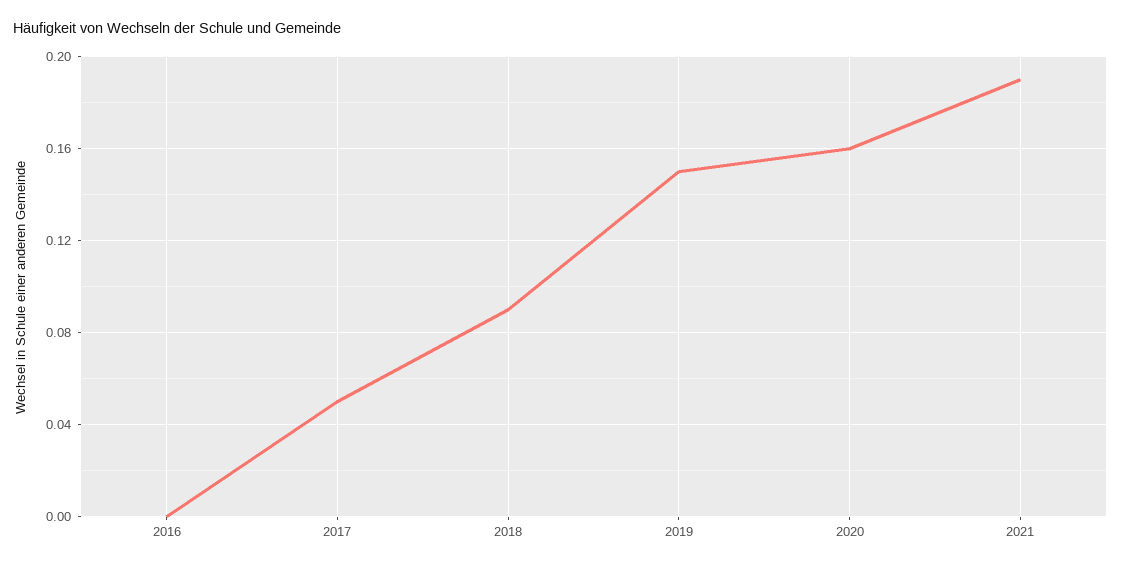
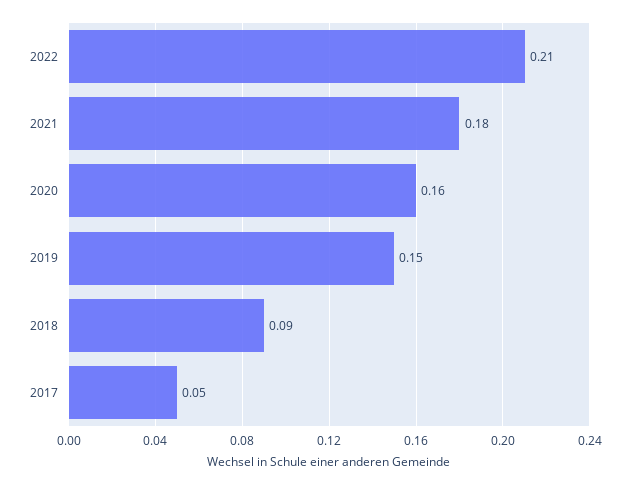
2016: 0 -> none
2021: 0.19 -> 0.18
2022: none -> 0.21

